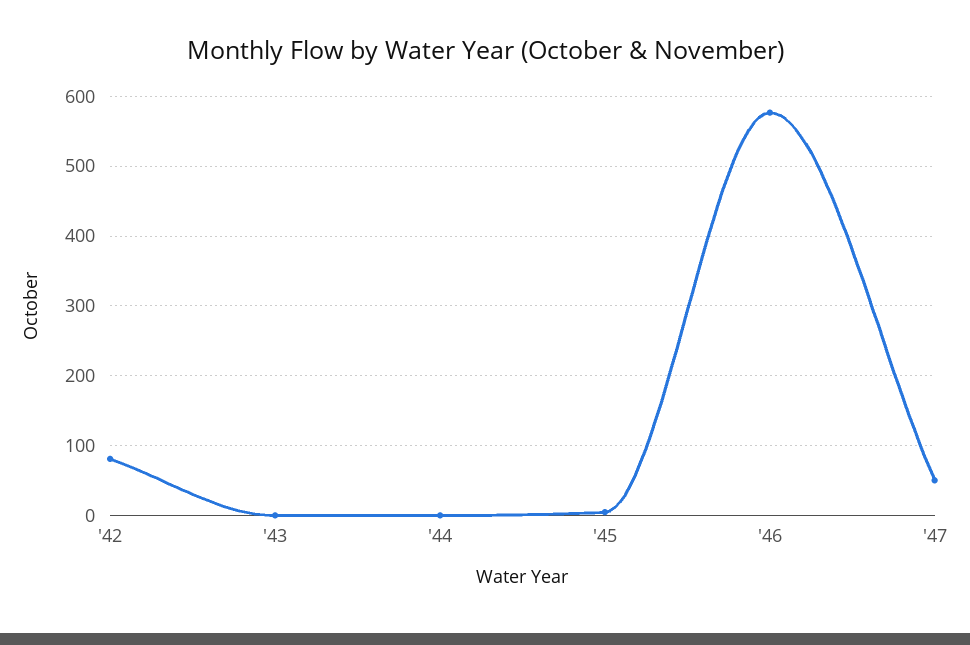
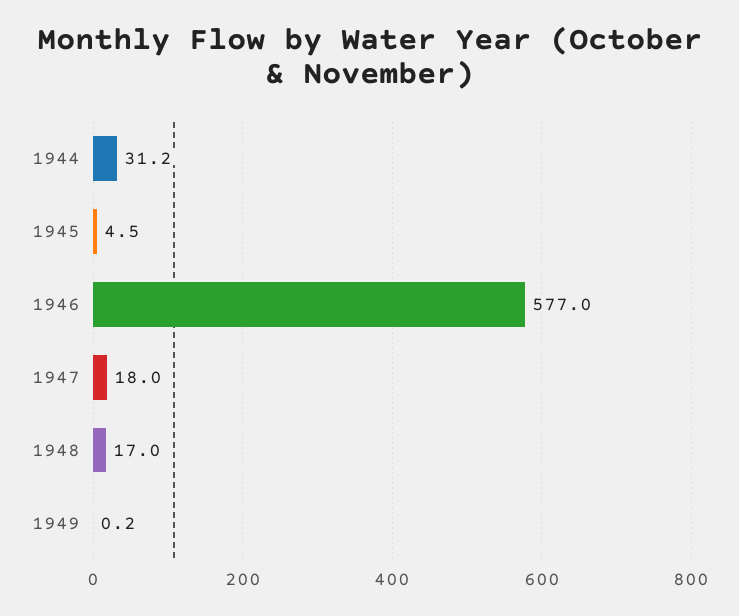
'42: 80 -> none
'43: 0 -> none
'44: 0 -> 31.2
'47: 50 -> 18
1948: none -> 17
1949: none -> 0.2

